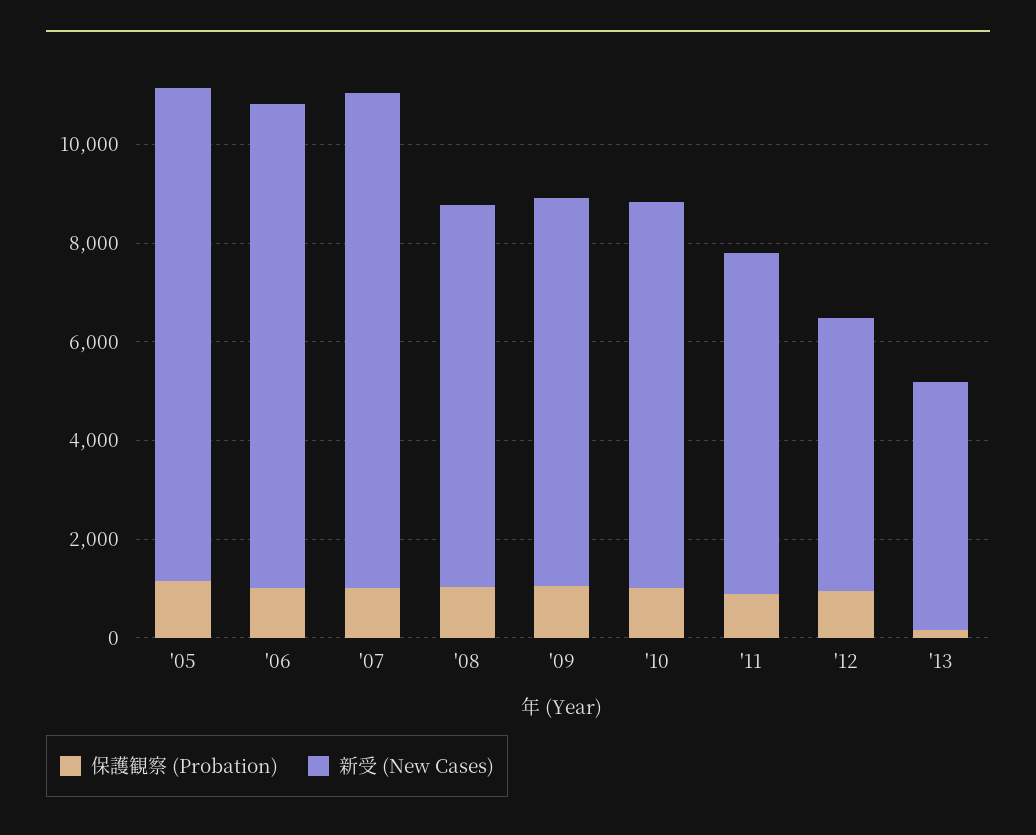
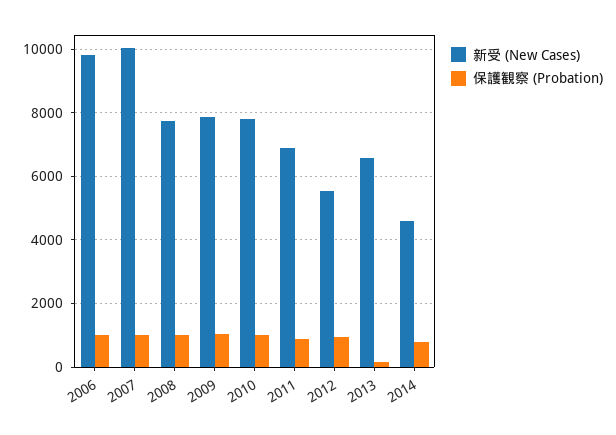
保護観察 (Probation), '05: 1000 -> none
新受 (New Cases), '05: 10000 -> none
新受 (New Cases), '13: 5000 -> 6600
新受 (New Cases), 2014: none -> 4600
保護観察 (Probation), 2014: none -> 800

